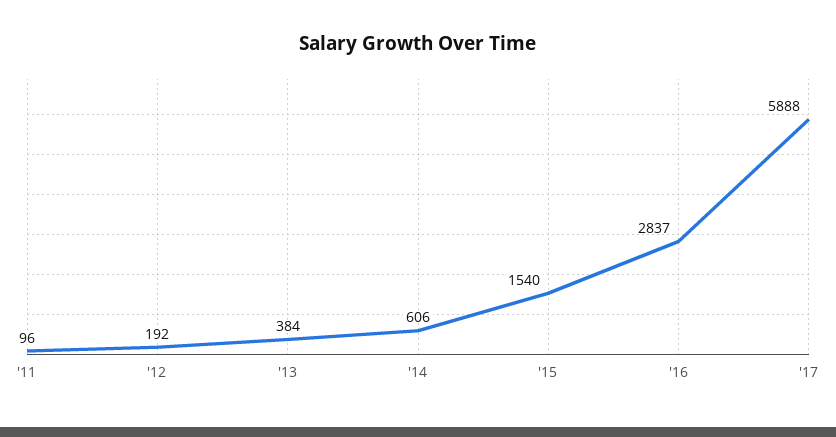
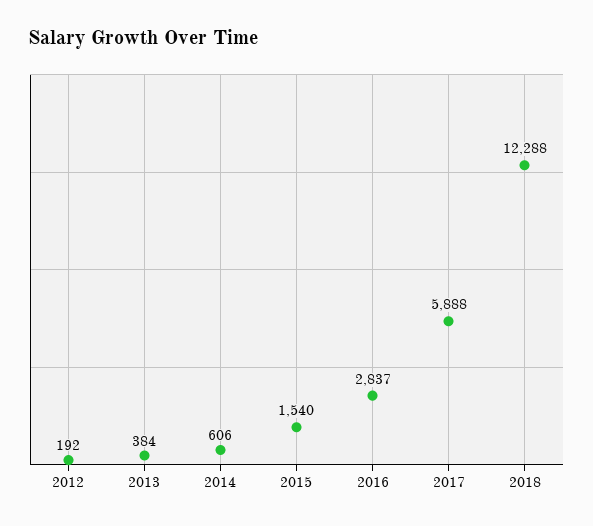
'11: 96 -> none
2018: none -> 12288

